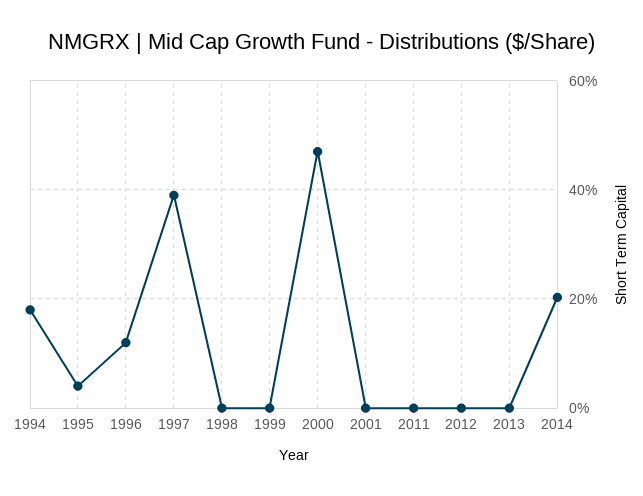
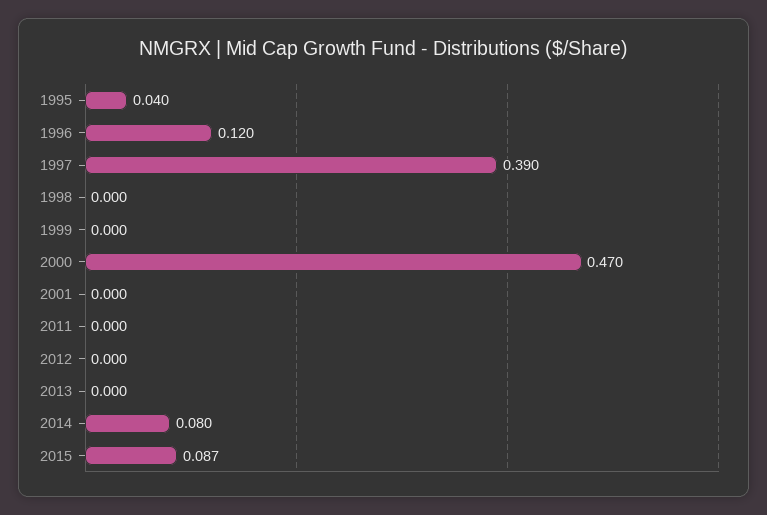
1994: 0.18 -> none
2014: 0.2 -> 0.08
2015: none -> 0.087

